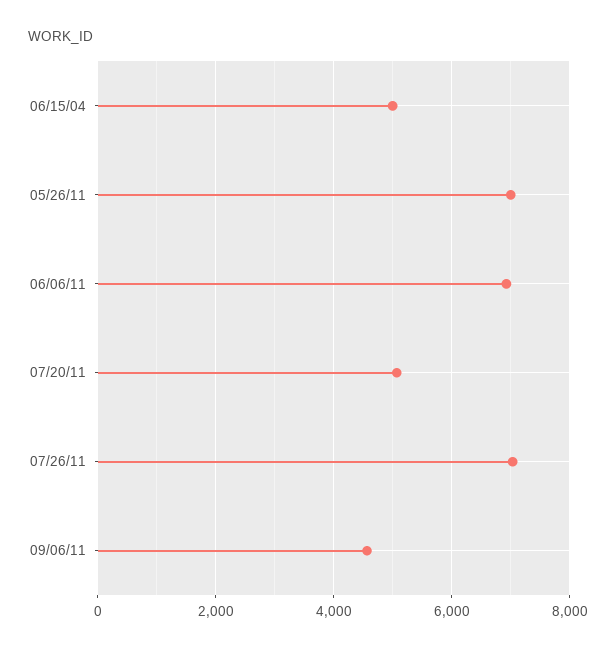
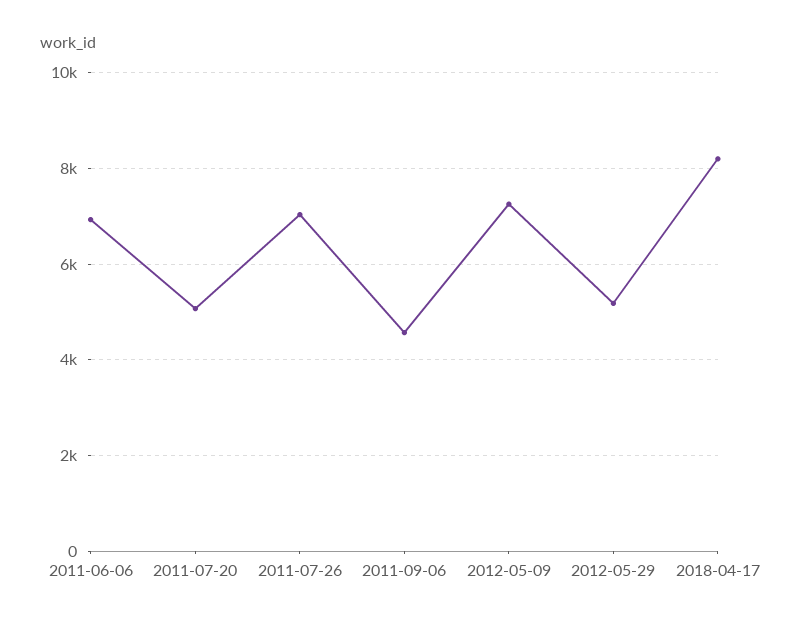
06/15/04: 5000 -> none
05/26/11: 7000 -> none
2012-05-09: none -> 7200
2012-05-29: none -> 5200
2018-04-17: none -> 8200

